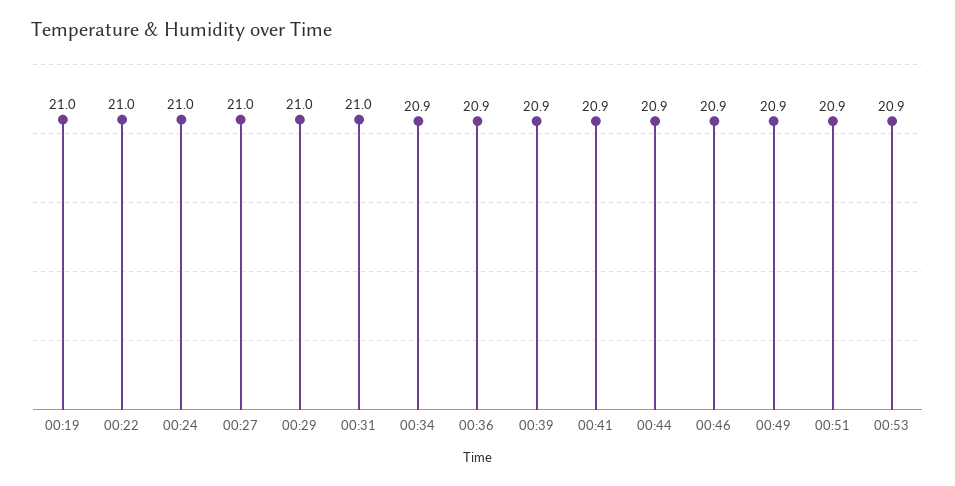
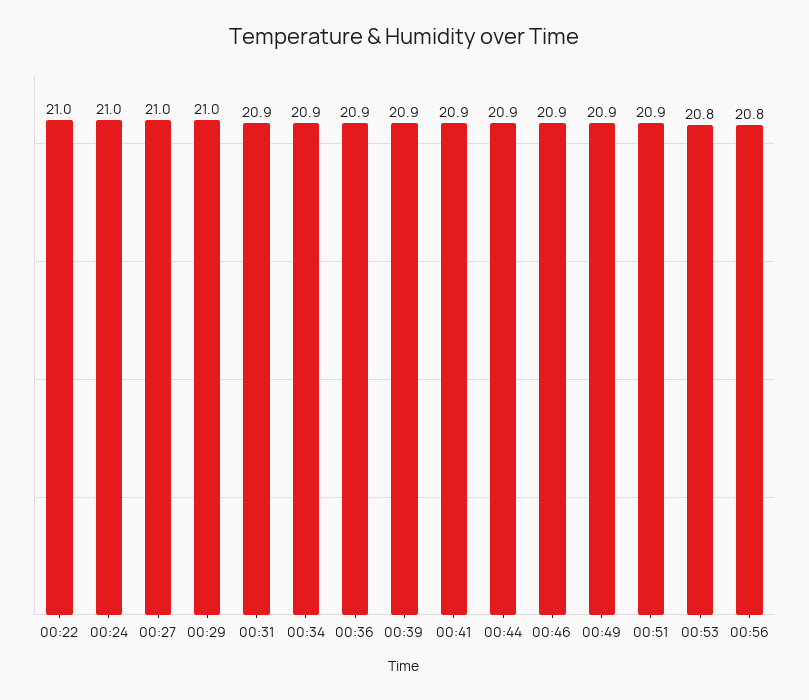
00:19: 21 -> none
00:31: 21 -> 20.9
00:53: 20.9 -> 20.8
00:56: none -> 20.8

